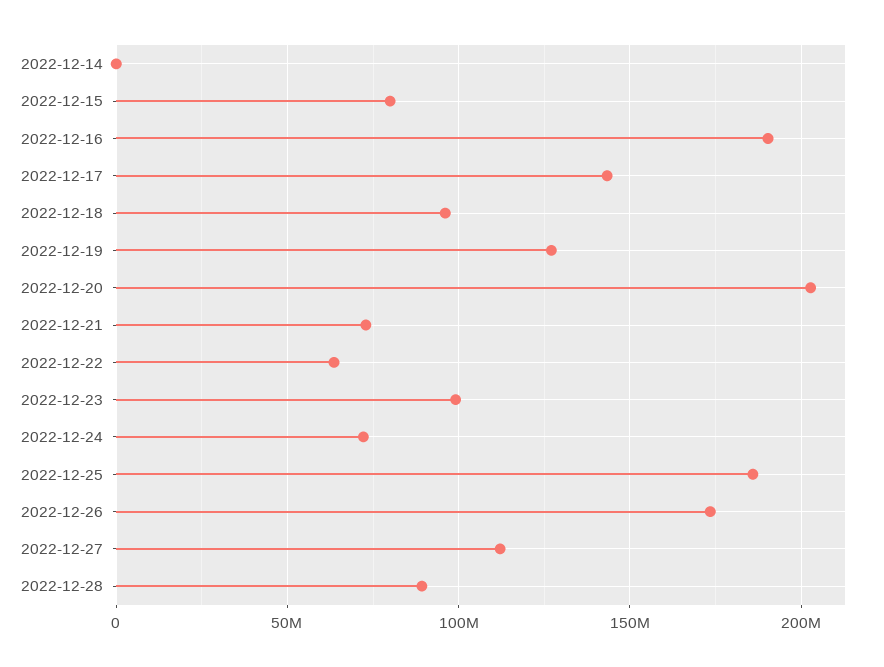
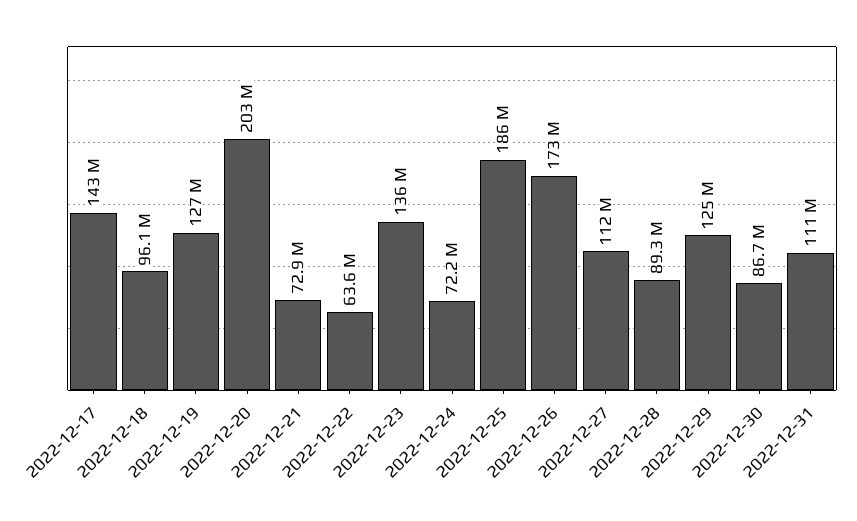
2022-12-14: 0 -> none
2022-12-15: 80000000 -> none
2022-12-16: 190000000 -> none
2022-12-23: 100000000 -> 136000000
2022-12-29: none -> 125000000
2022-12-30: none -> 86700000
2022-12-31: none -> 111000000

